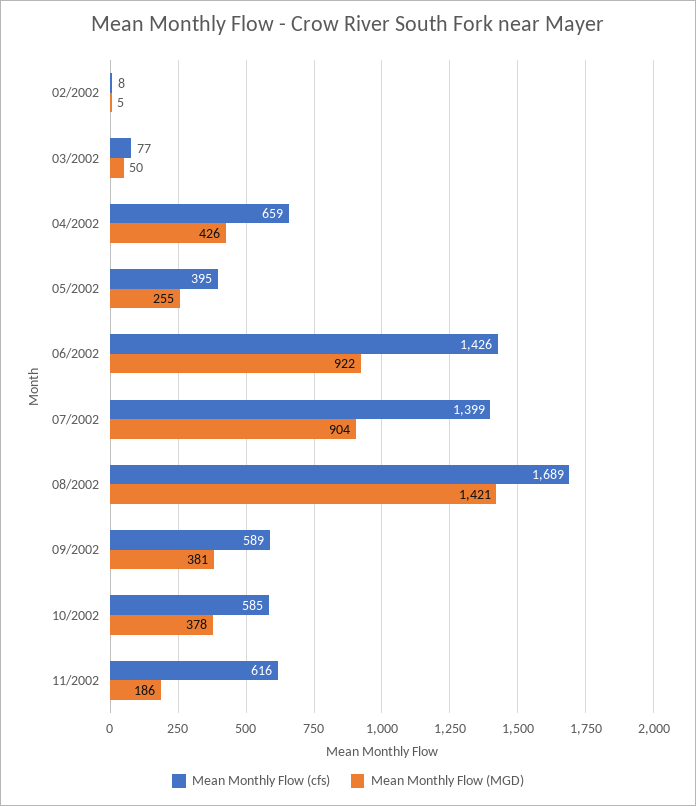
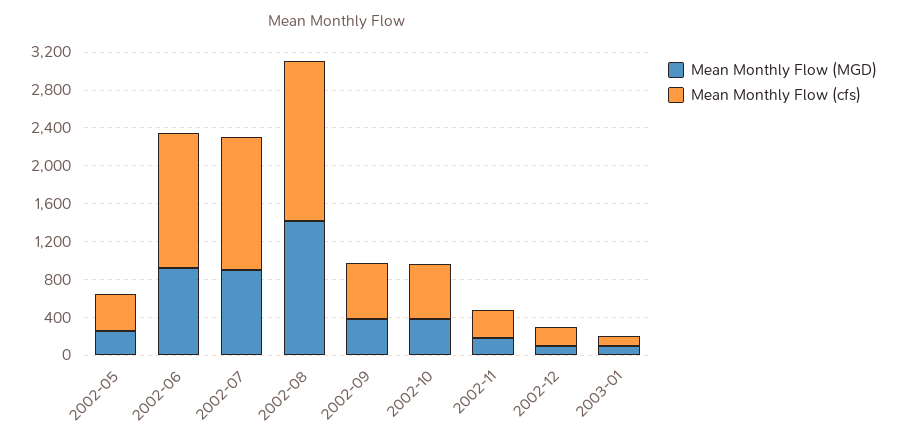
Mean Monthly Flow (cfs), 02/2002: 8 -> none
Mean Monthly Flow (MGD), 02/2002: 5 -> none
Mean Monthly Flow (cfs), 03/2002: 77 -> none
Mean Monthly Flow (MGD), 03/2002: 50 -> none
Mean Monthly Flow (cfs), 04/2002: 659 -> none
Mean Monthly Flow (MGD), 04/2002: 426 -> none
Mean Monthly Flow (cfs), 11/2002: 616 -> 300
Mean Monthly Flow (MGD), 2002-12: none -> 100
Mean Monthly Flow (cfs), 2002-12: none -> 200
Mean Monthly Flow (MGD), 2003-01: none -> 100
Mean Monthly Flow (cfs), 2003-01: none -> 100

